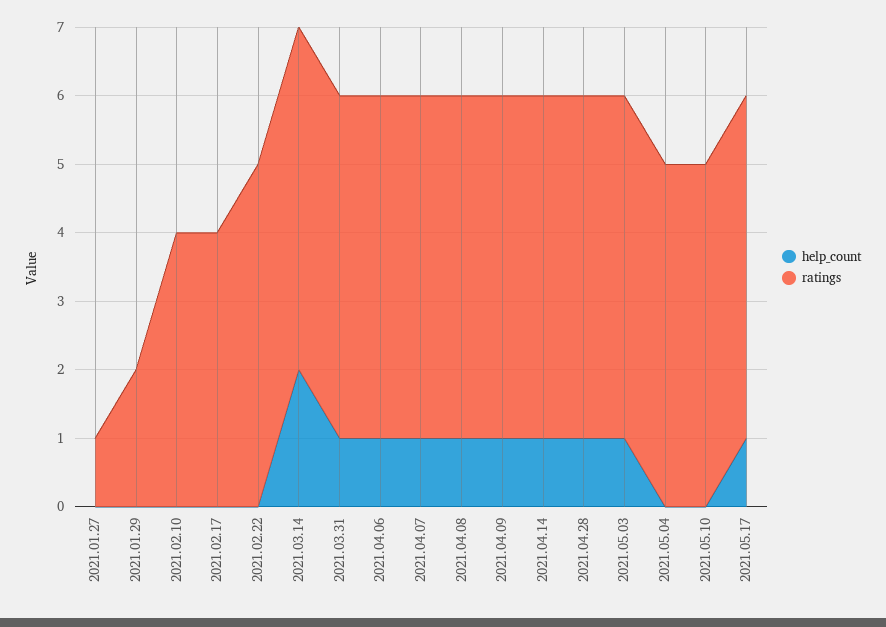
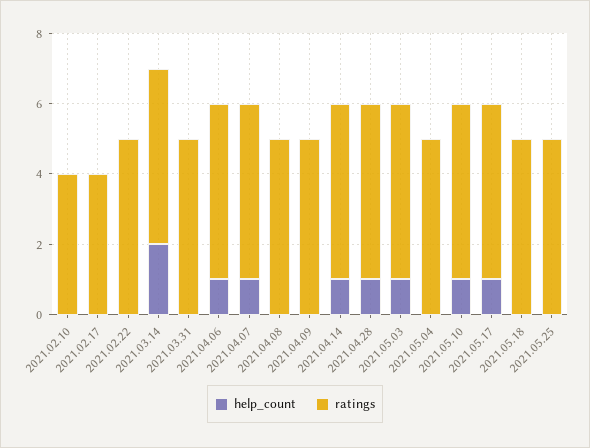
help_count, 2021.01.27: 0 -> none
ratings, 2021.01.27: 1 -> none
help_count, 2021.01.29: 0 -> none
ratings, 2021.01.29: 2 -> none
help_count, 2021.03.31: 1 -> 0
help_count, 2021.04.08: 1 -> 0
help_count, 2021.04.09: 1 -> 0
help_count, 2021.05.10: 0 -> 1
help_count, 2021.05.18: none -> 0
ratings, 2021.05.18: none -> 5
help_count, 2021.05.25: none -> 0
ratings, 2021.05.25: none -> 5

